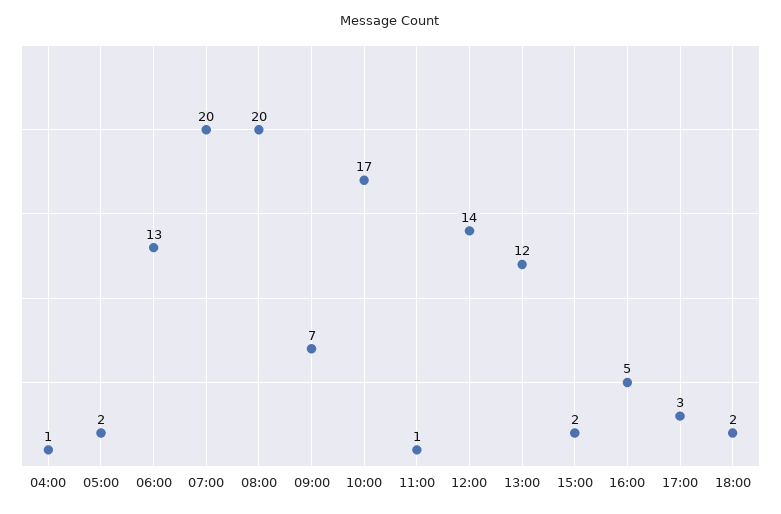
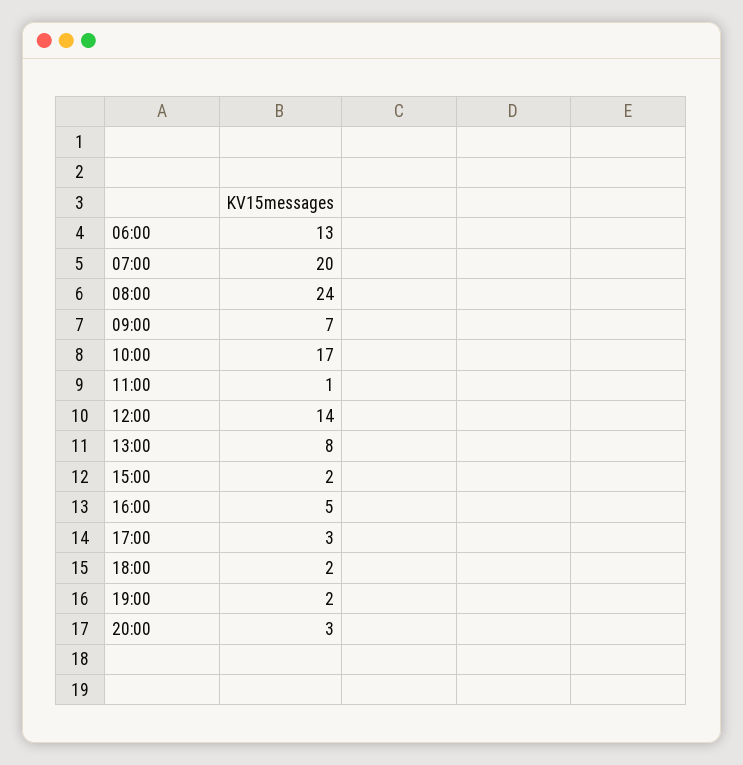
04:00: 1 -> none
05:00: 2 -> none
08:00: 20 -> 24
13:00: 12 -> 8
19:00: none -> 2
20:00: none -> 3

